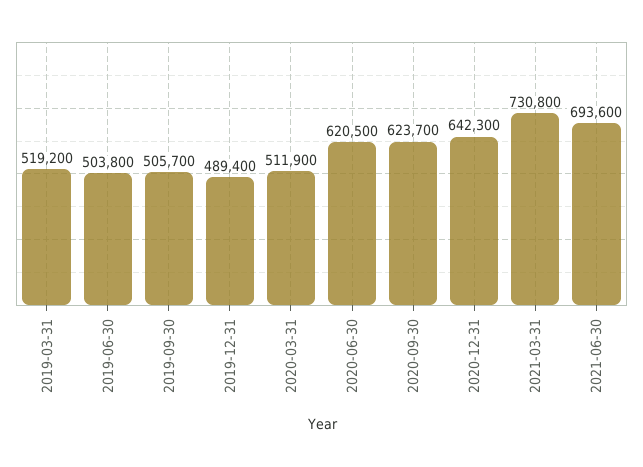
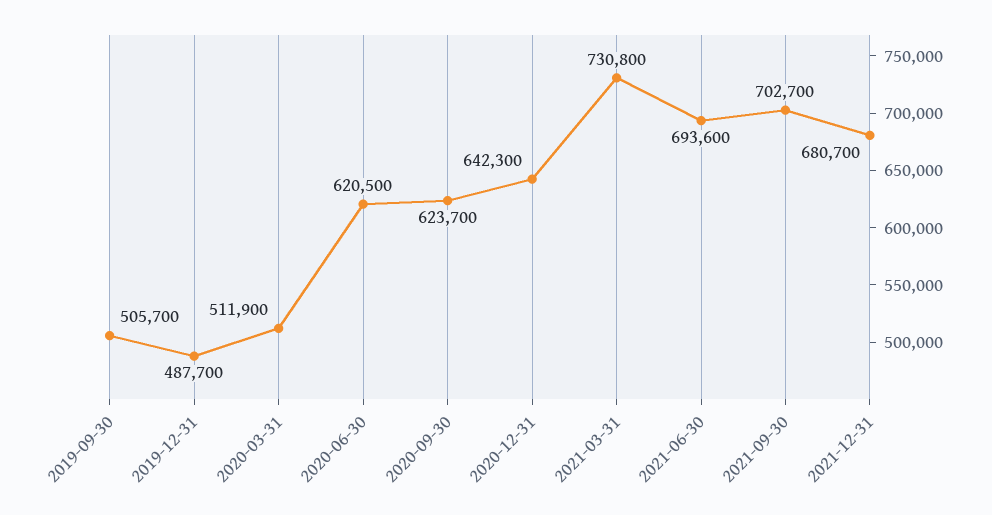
2019-03-31: 519200 -> none
2019-06-30: 503800 -> none
2019-12-31: 489400 -> 487700
2021-09-30: none -> 702700
2021-12-31: none -> 680700

